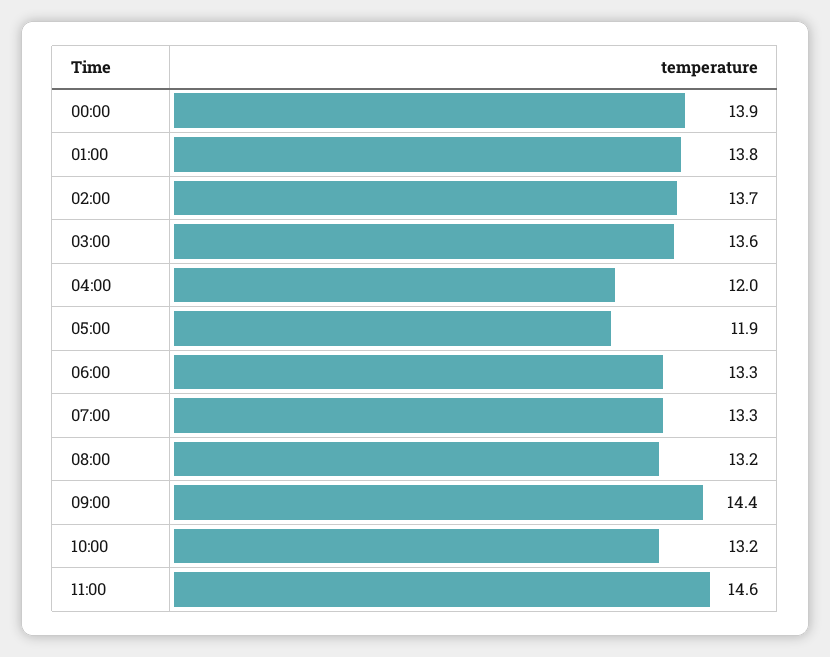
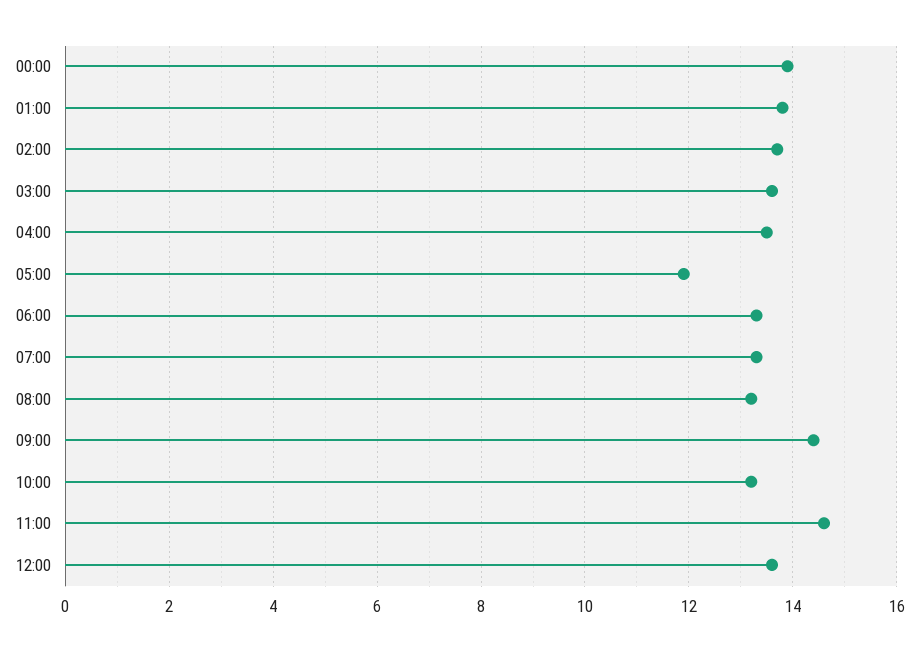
04:00: 12 -> 13.5
12:00: none -> 13.5

